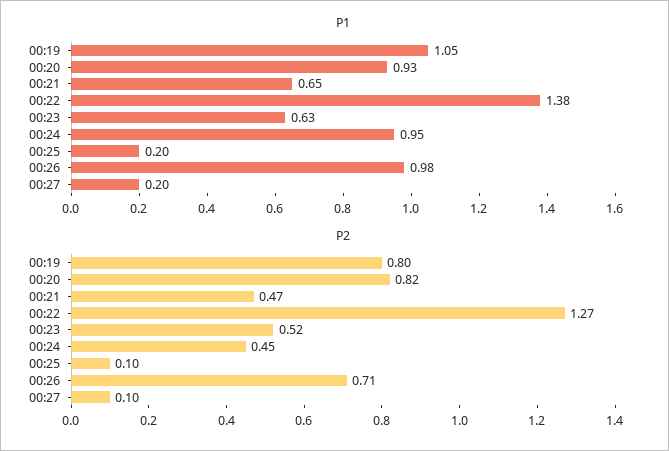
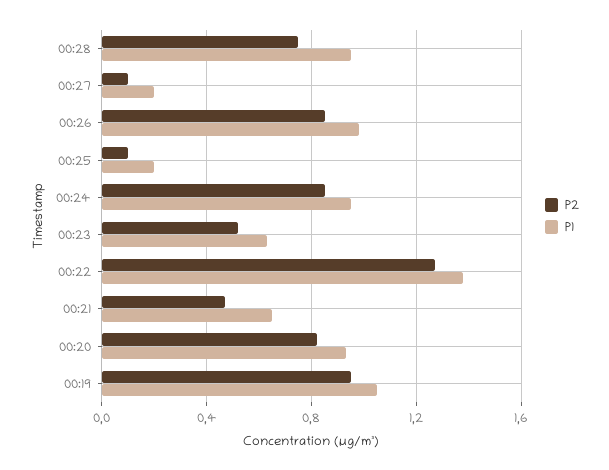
P2, 00:19: 0.8 -> 0.95
P2, 00:24: 0.45 -> 0.85
P2, 00:26: 0.71 -> 0.85
P2, 00:28: none -> 0.75
P1, 00:28: none -> 0.95

